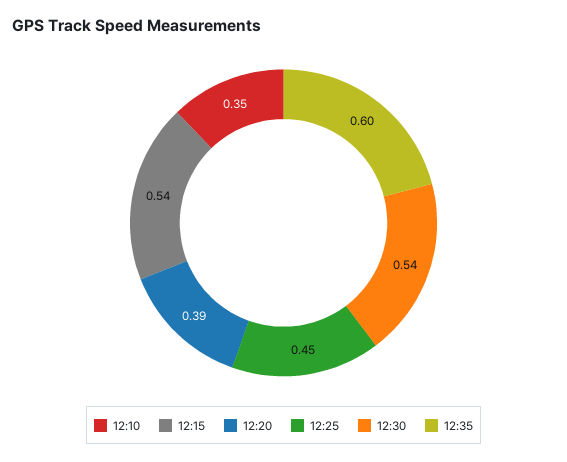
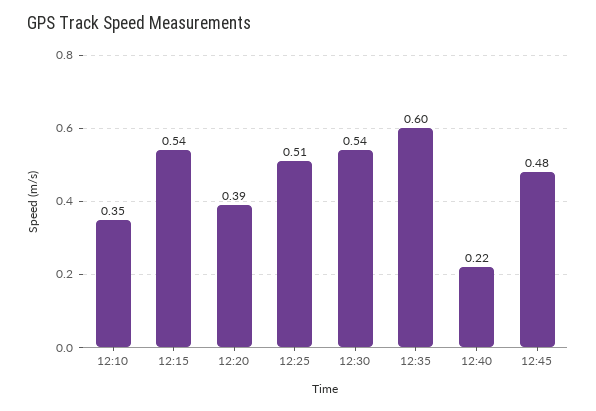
12:25: 0.45 -> 0.51
12:40: none -> 0.22
12:45: none -> 0.48

